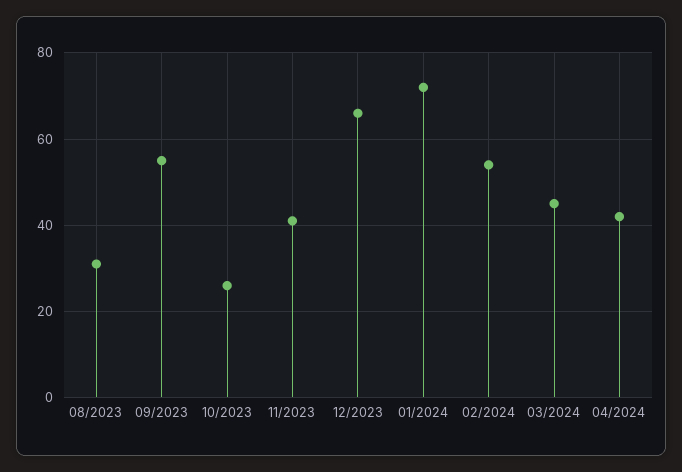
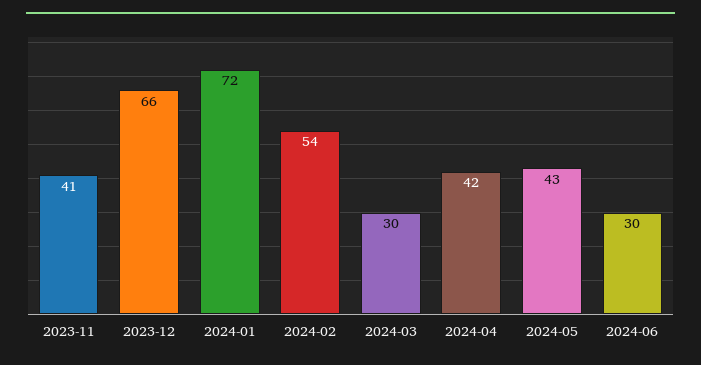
08/2023: 30 -> none
09/2023: 55 -> none
10/2023: 25 -> none
03/2024: 45 -> 30
2024-05: none -> 43
2024-06: none -> 30

